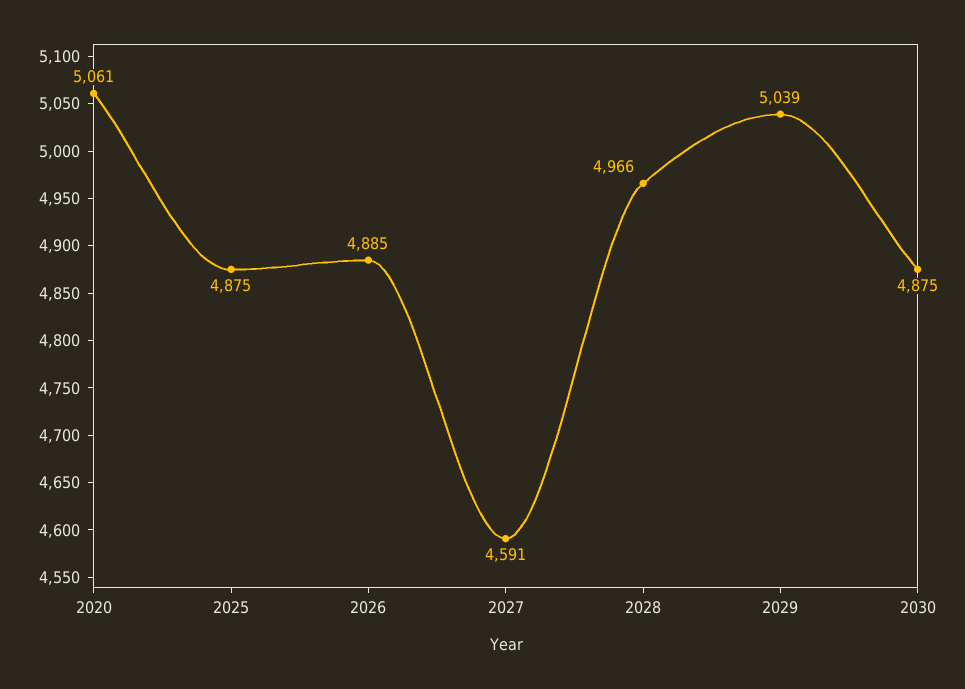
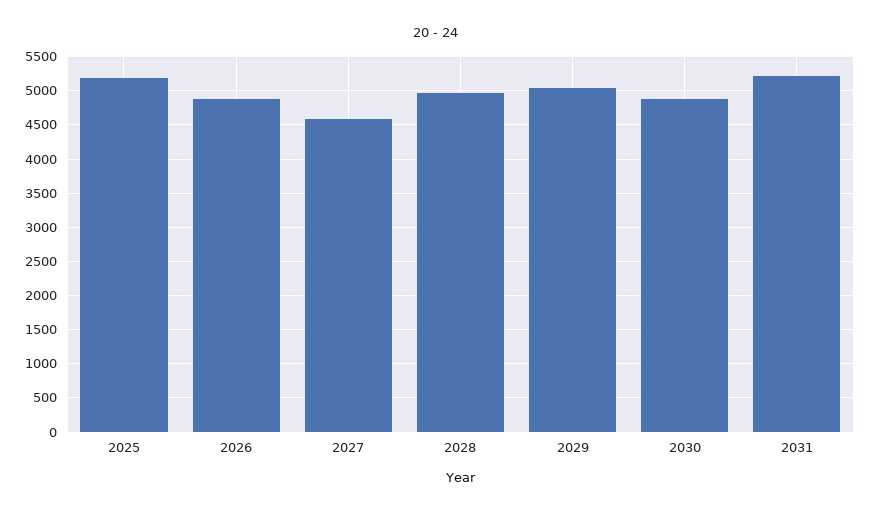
2020: 5061 -> none
2025: 4875 -> 5200
2031: none -> 5200

